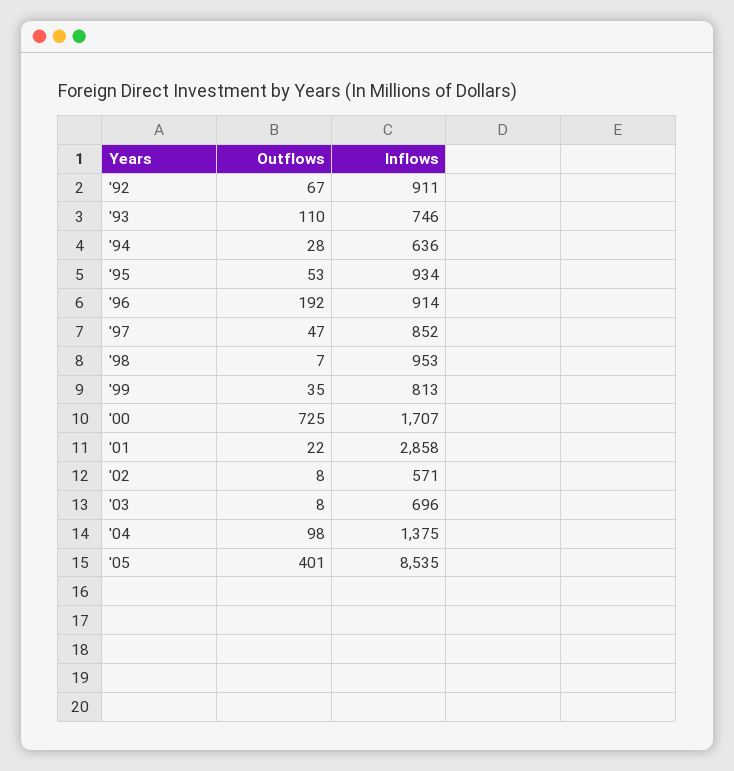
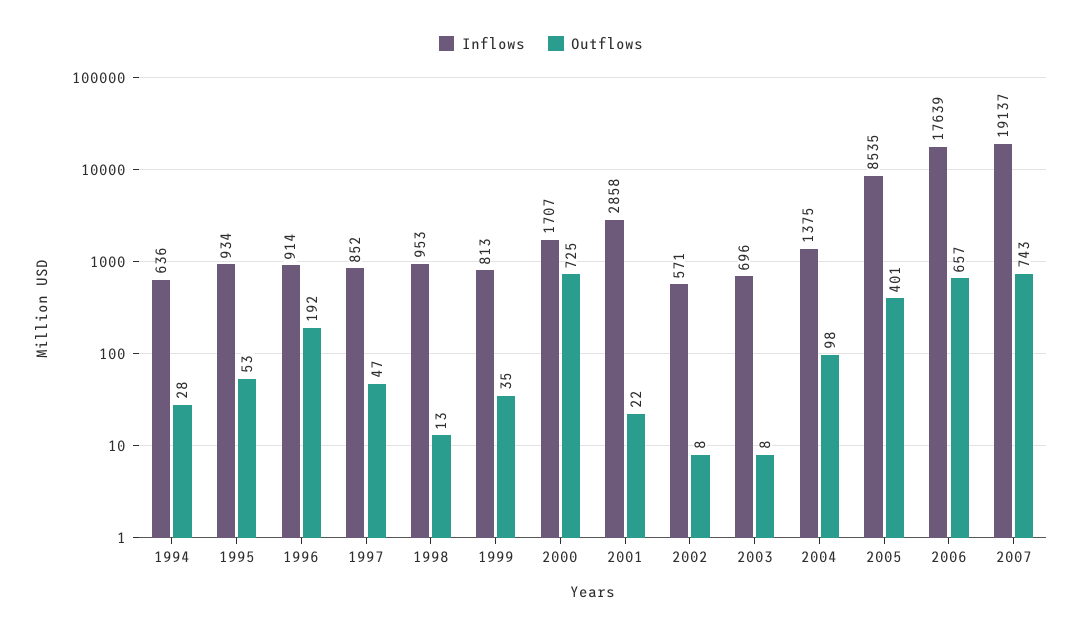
Outflows, '92: 67 -> none
Inflows, '92: 911 -> none
Outflows, '93: 110 -> none
Inflows, '93: 746 -> none
Outflows, '98: 7 -> 13
Inflows, 2006: none -> 17639
Outflows, 2006: none -> 657
Inflows, 2007: none -> 19137
Outflows, 2007: none -> 743

